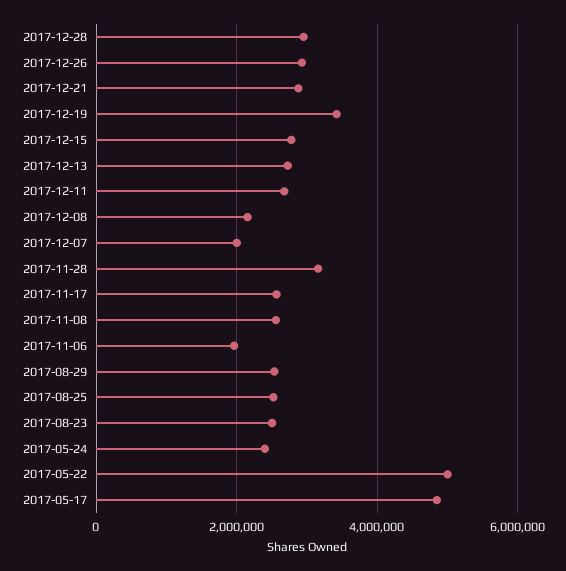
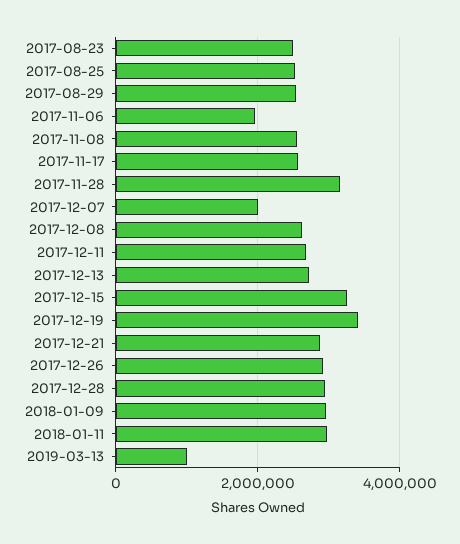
2017-12-15: 2800000 -> 3200000
2017-12-08: 2200000 -> 2600000
2017-05-24: 2400000 -> none
2017-05-22: 5000000 -> none
2017-05-17: 4800000 -> none
2018-01-09: none -> 3000000
2018-01-11: none -> 3000000
2019-03-13: none -> 1000000

